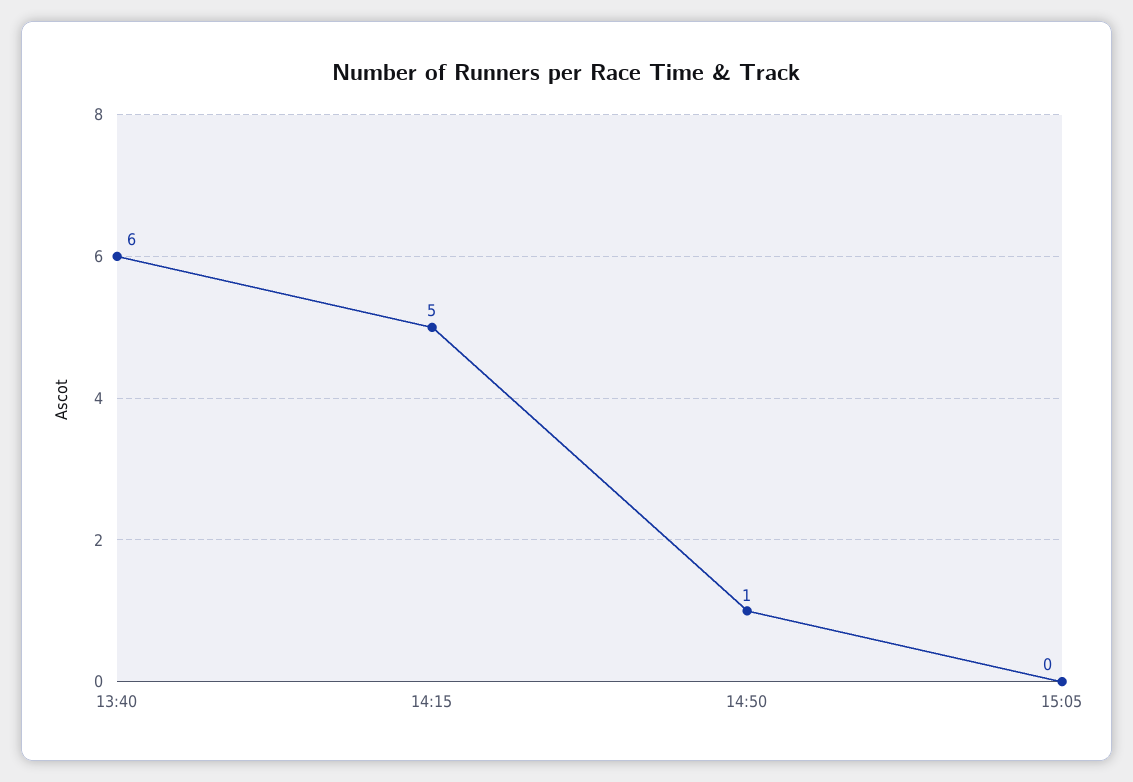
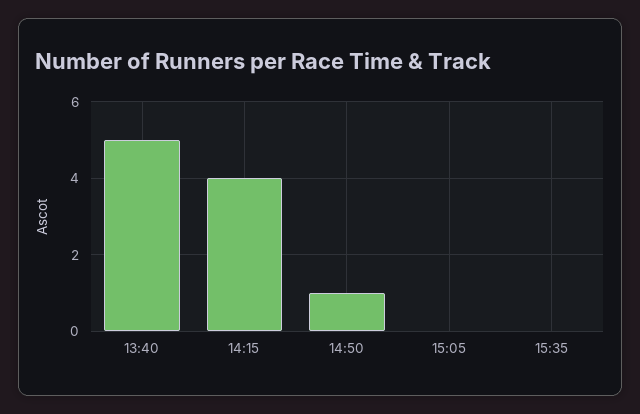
13:40: 6 -> 5
14:15: 5 -> 4
15:35: none -> 0

